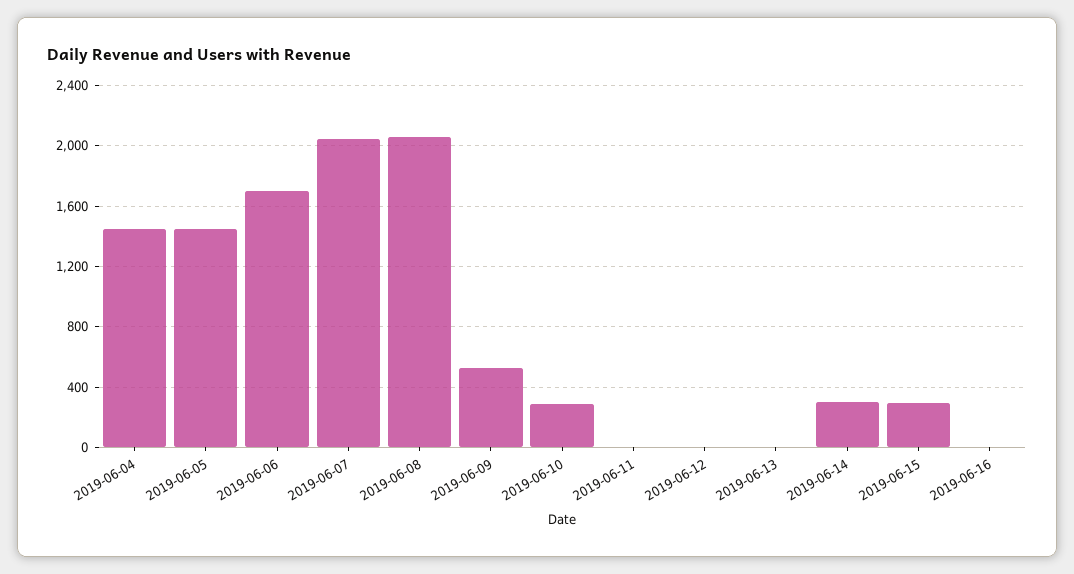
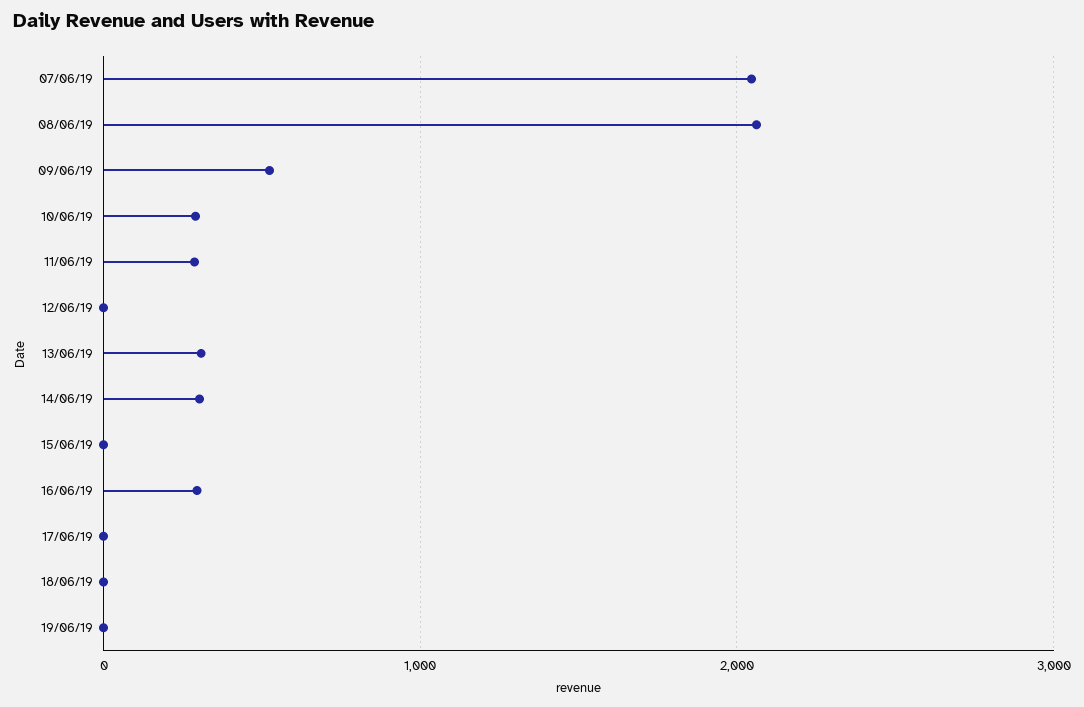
2019-06-04: 1450 -> none
2019-06-05: 1450 -> none
2019-06-06: 1700 -> none
2019-06-11: 0 -> 300
2019-06-13: 0 -> 300
2019-06-15: 300 -> 0
2019-06-16: 0 -> 300
17/06/19: none -> 0
18/06/19: none -> 0
19/06/19: none -> 0

